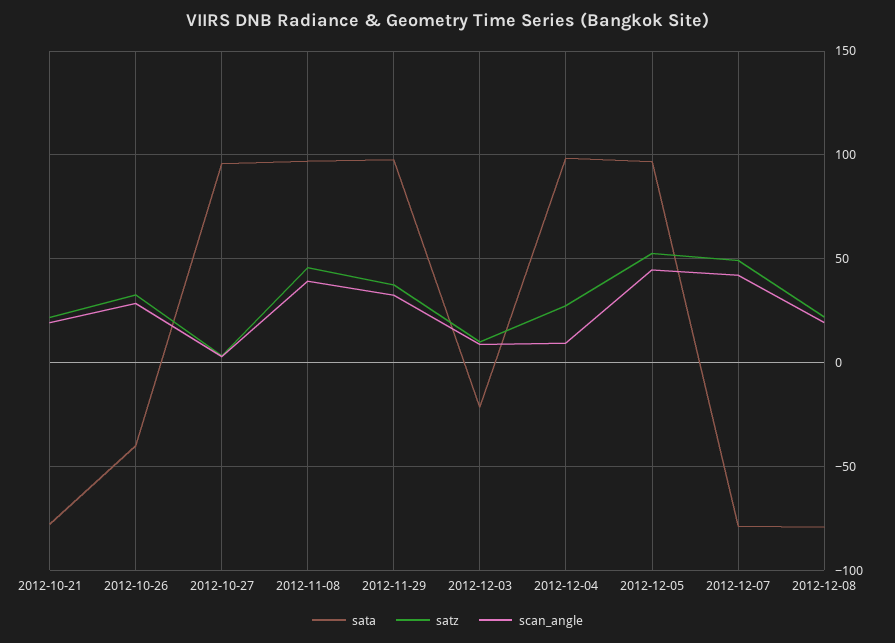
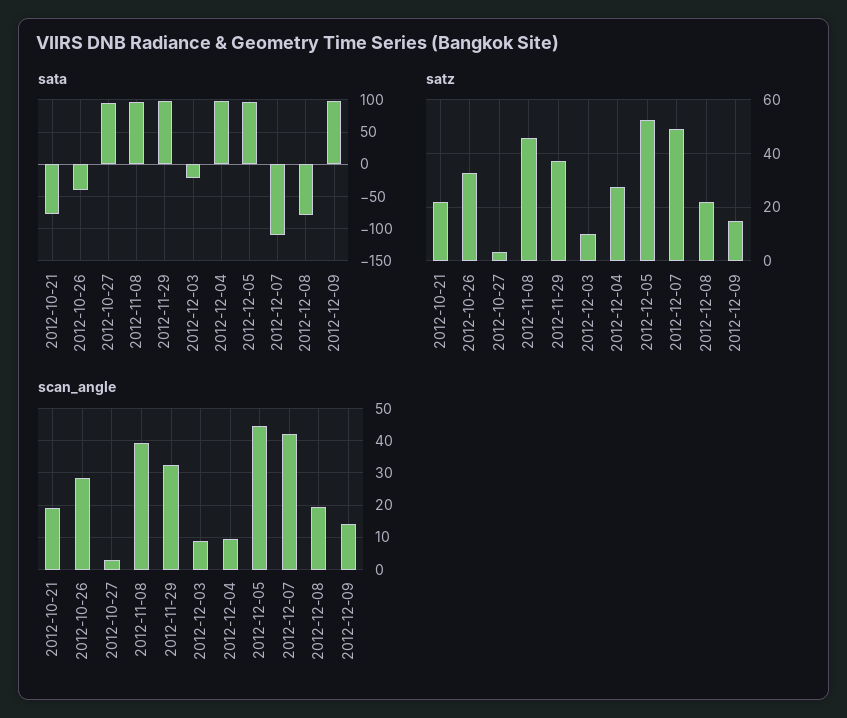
sata, 2012-12-07: -80 -> -110
sata, 2012-12-09: none -> 100
satz, 2012-12-09: none -> 15
scan_angle, 2012-12-09: none -> 14

